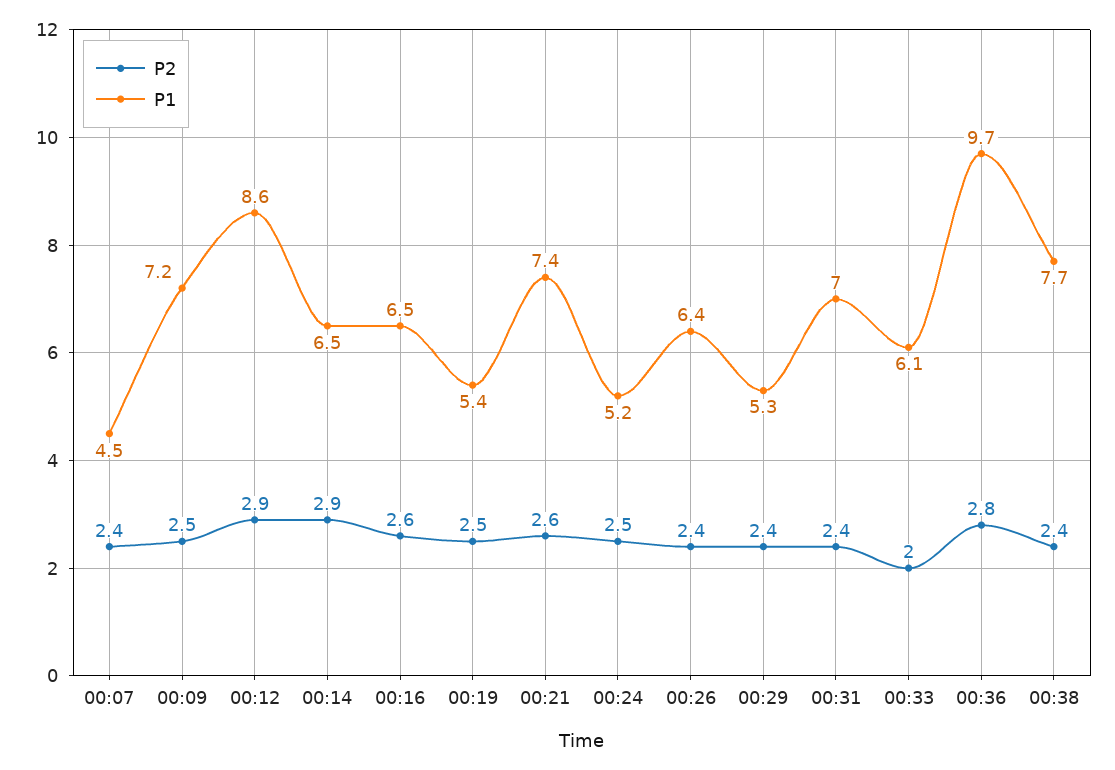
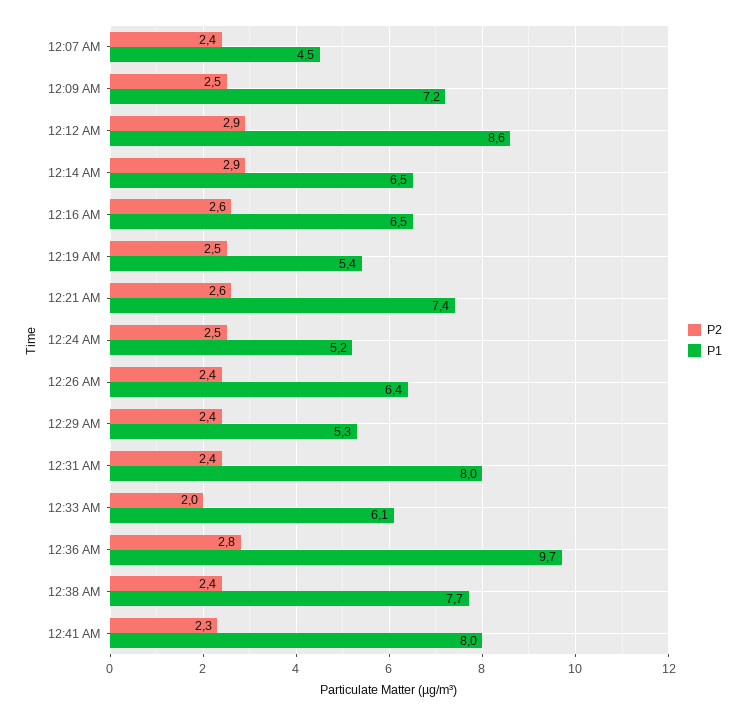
P1, 00:31: 7 -> 8
P2, 12:41 AM: none -> 2.3
P1, 12:41 AM: none -> 8

